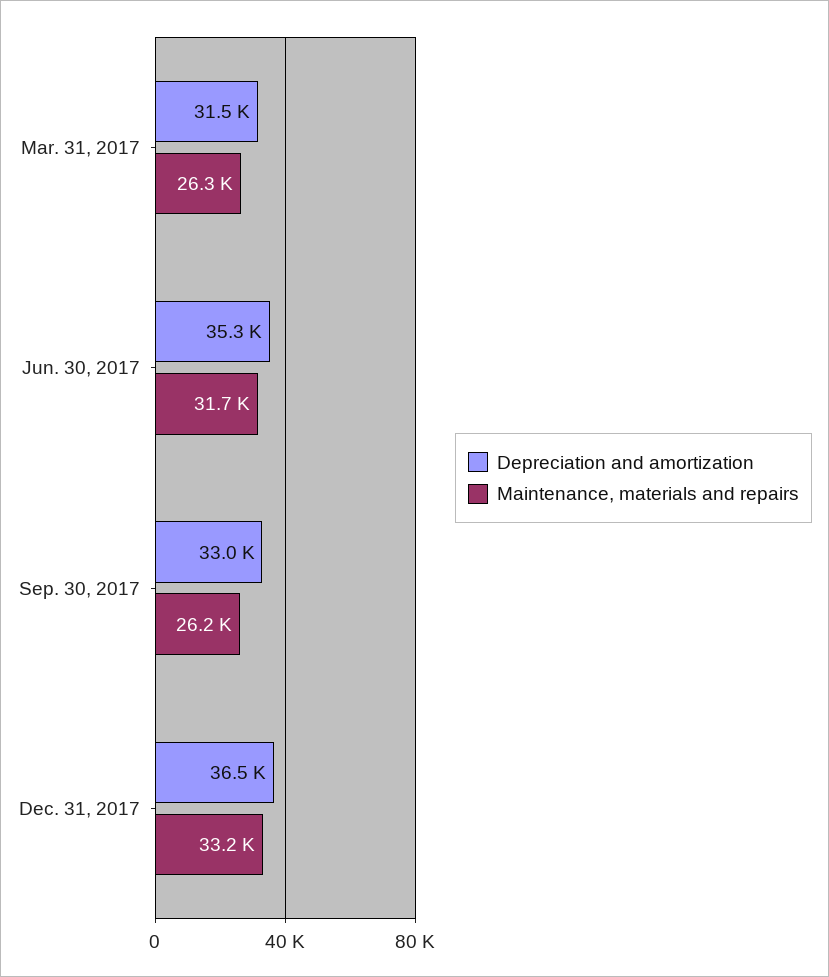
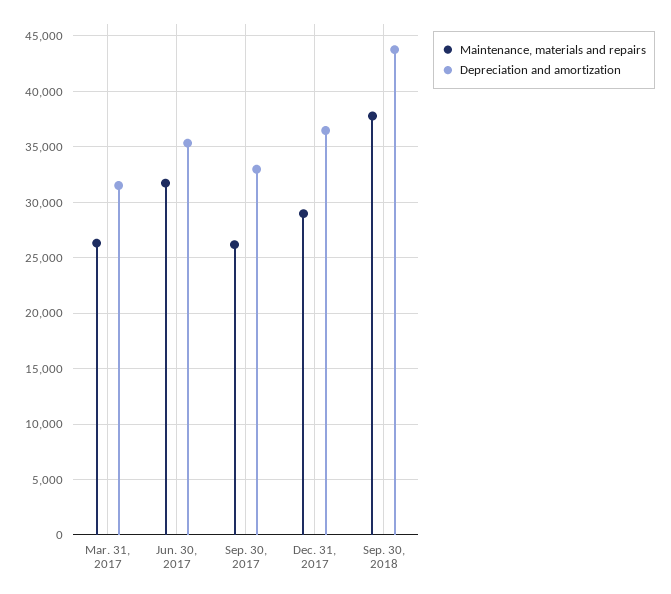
Maintenance, materials and repairs, Dec. 31, 2017: 33200 -> 29000
Maintenance, materials and repairs, Sep. 30, 2018: none -> 38000
Depreciation and amortization, Sep. 30, 2018: none -> 44000

